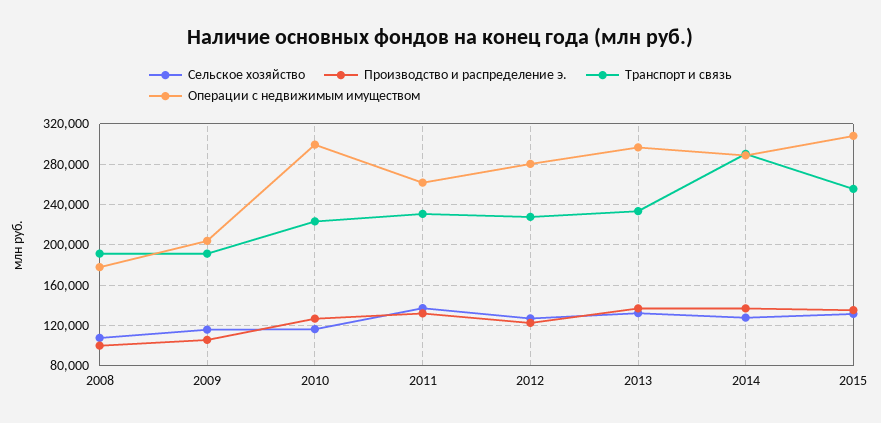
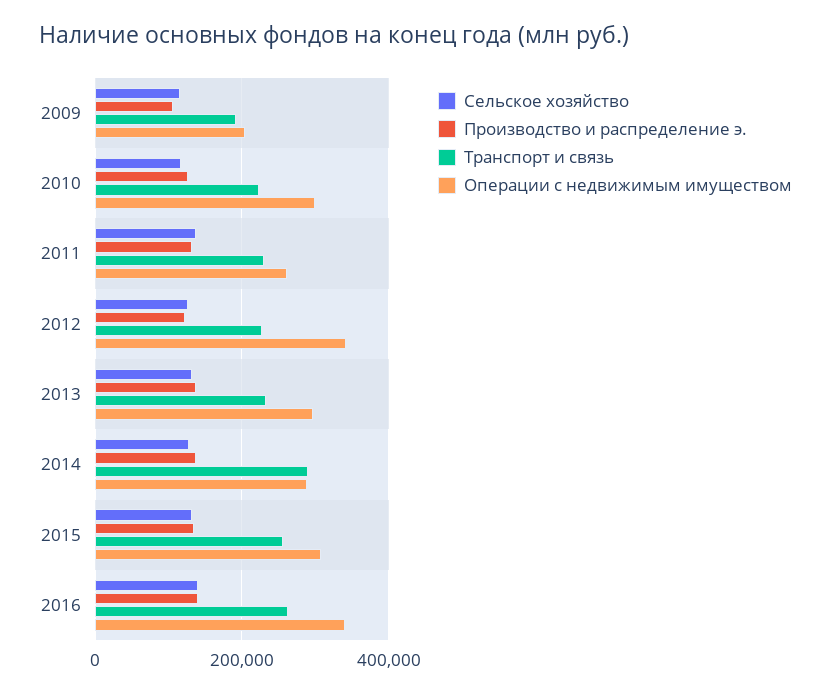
Сельское хозяйство, 2008: 110000 -> none
Производство и распределение э., 2008: 100000 -> none
Транспорт и связь, 2008: 190000 -> none
Операции с недвижимым имуществом, 2008: 180000 -> none
Операции с недвижимым имуществом, 2012: 280000 -> 340000
Сельское хозяйство, 2016: none -> 140000
Производство и распределение э., 2016: none -> 140000
Транспорт и связь, 2016: none -> 260000
Операции с недвижимым имуществом, 2016: none -> 340000

